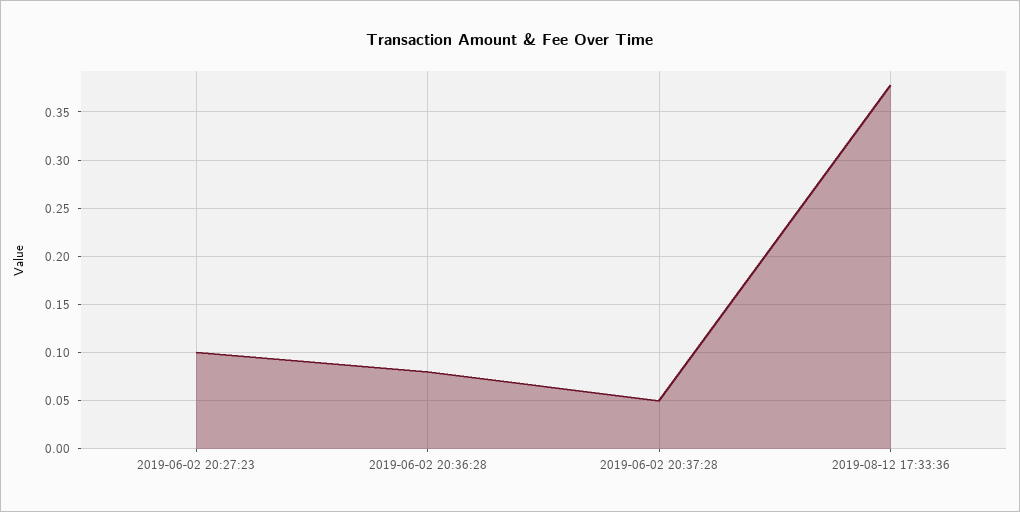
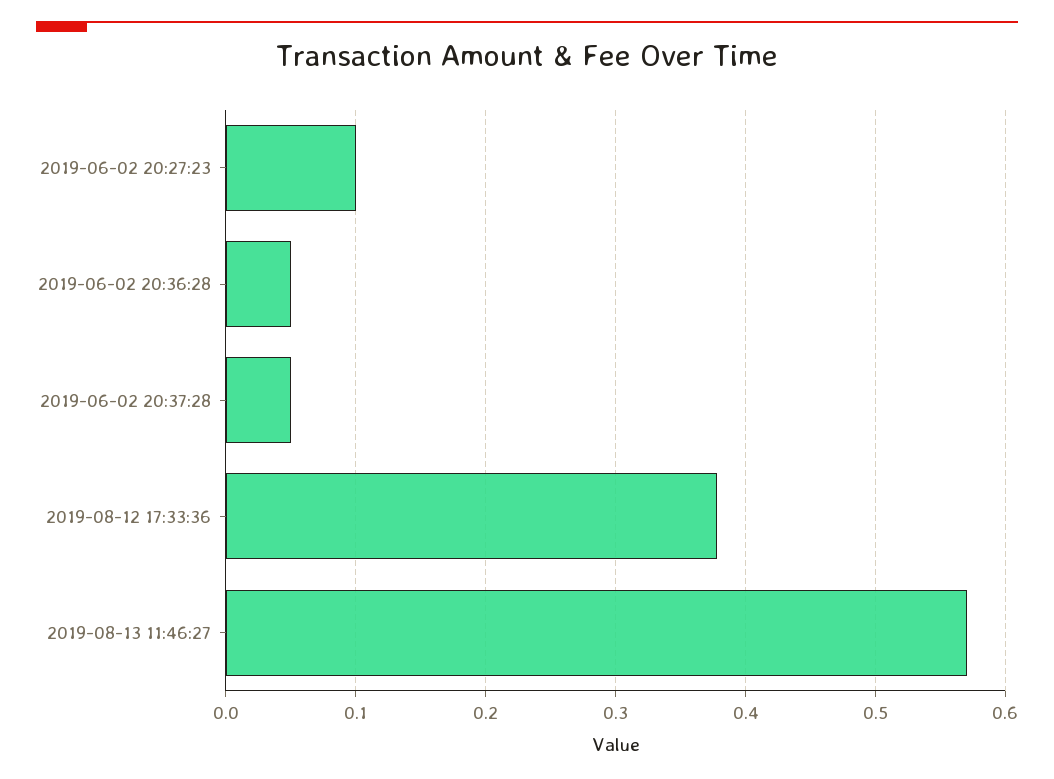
2019-06-02 20:36:28: 0.08 -> 0.05
2019-08-13 11:46:27: none -> 0.57

